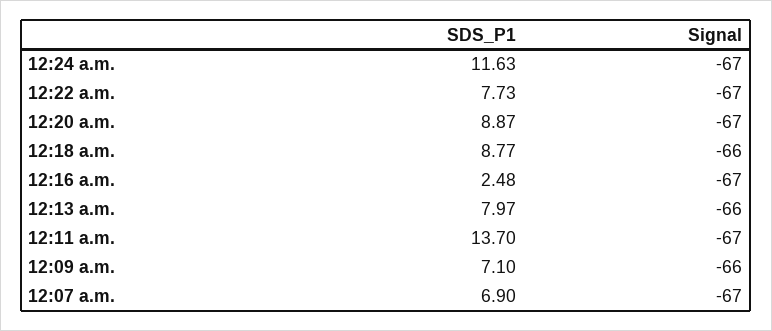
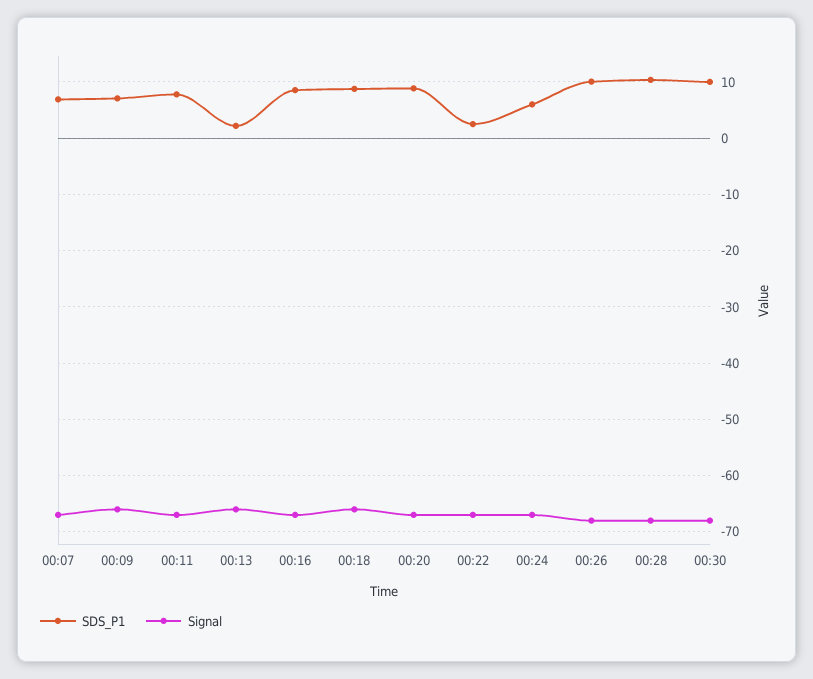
SDS_P1, 12:24 a.m.: 11.63 -> 6
SDS_P1, 12:22 a.m.: 7.73 -> 2
SDS_P1, 12:16 a.m.: 2.48 -> 8
SDS_P1, 12:13 a.m.: 7.97 -> 2
SDS_P1, 12:11 a.m.: 13.7 -> 8
SDS_P1, 00:26: none -> 10
Signal, 00:26: none -> -68
SDS_P1, 00:28: none -> 10
Signal, 00:28: none -> -68
SDS_P1, 00:30: none -> 10
Signal, 00:30: none -> -68

